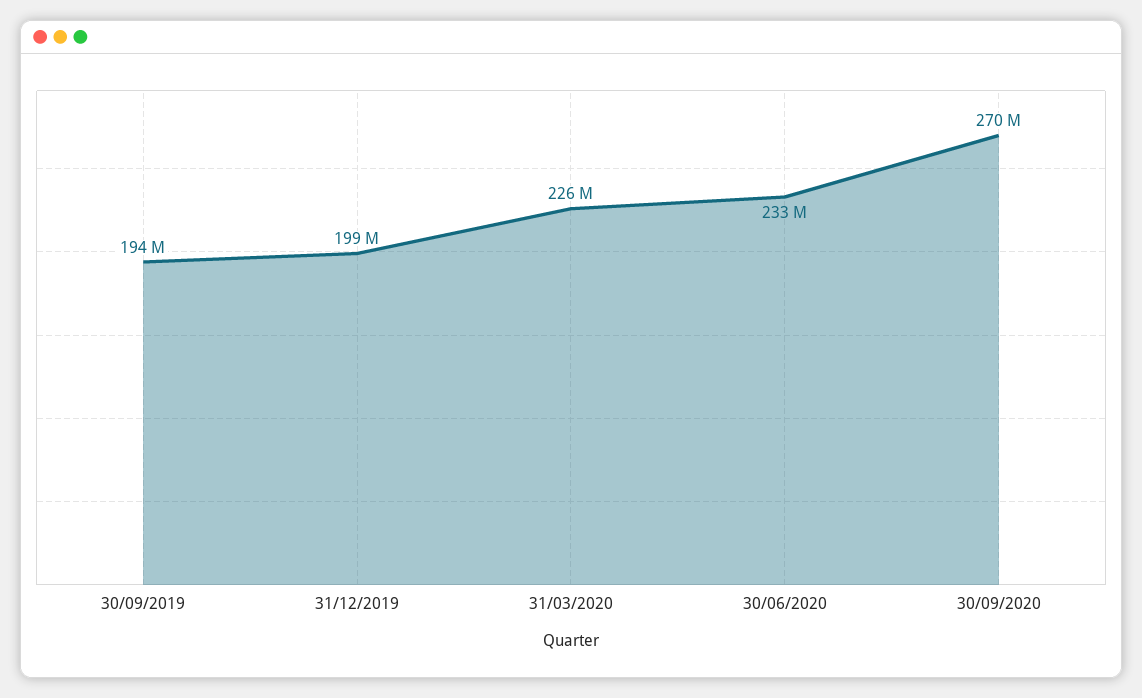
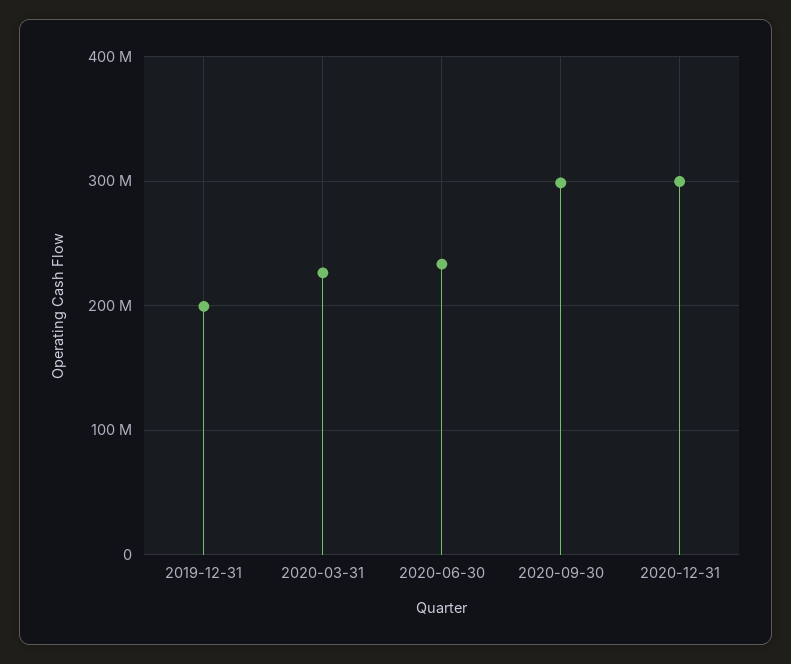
30/09/2019: 194000000 -> none
30/09/2020: 270000000 -> 300000000
2020-12-31: none -> 300000000

